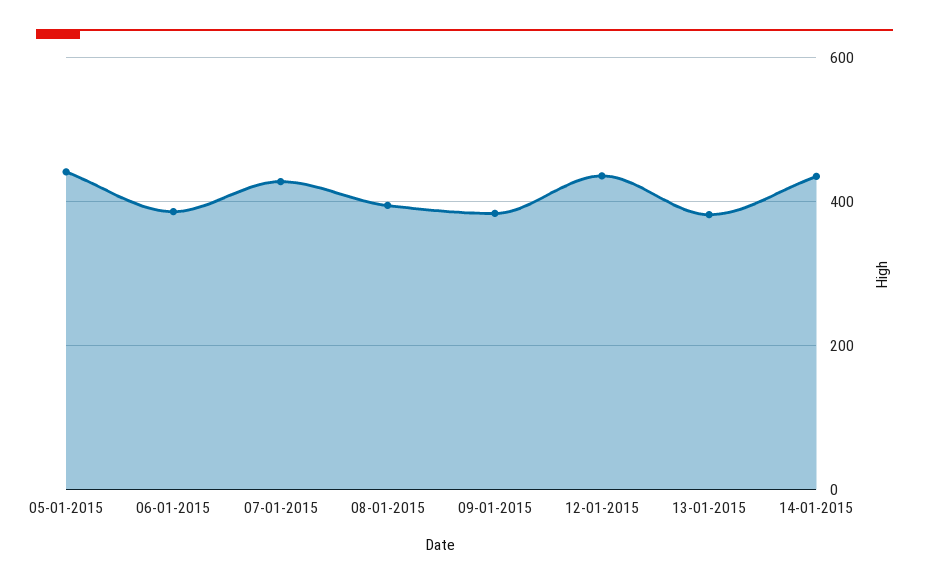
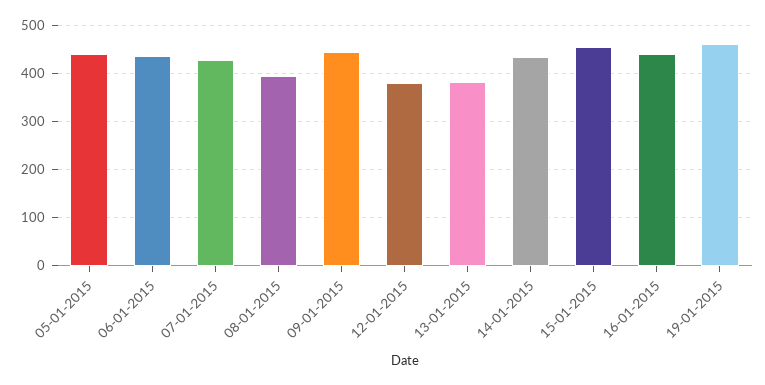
06-01-2015: 380 -> 440
09-01-2015: 380 -> 440
12-01-2015: 440 -> 380
15-01-2015: none -> 460
16-01-2015: none -> 440
19-01-2015: none -> 460

